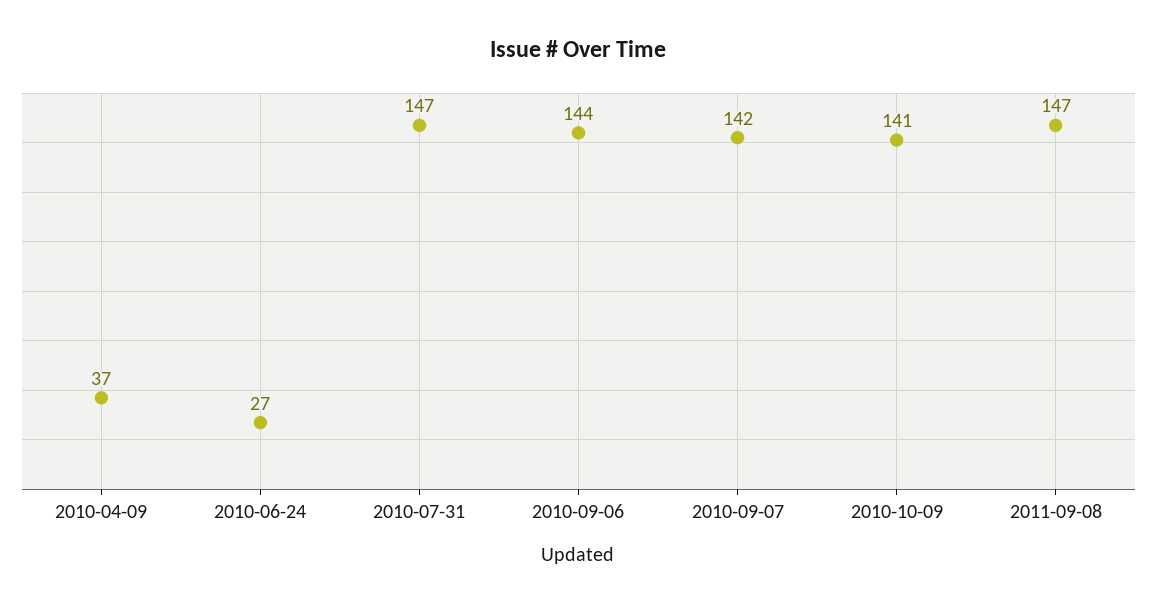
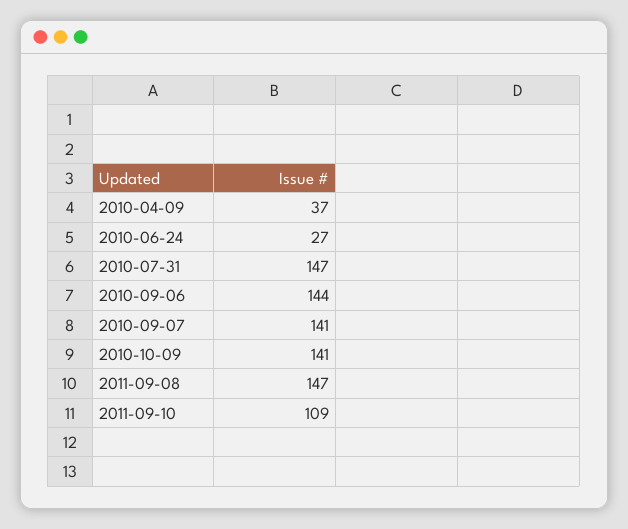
2010-09-07: 142 -> 141
2011-09-10: none -> 109

